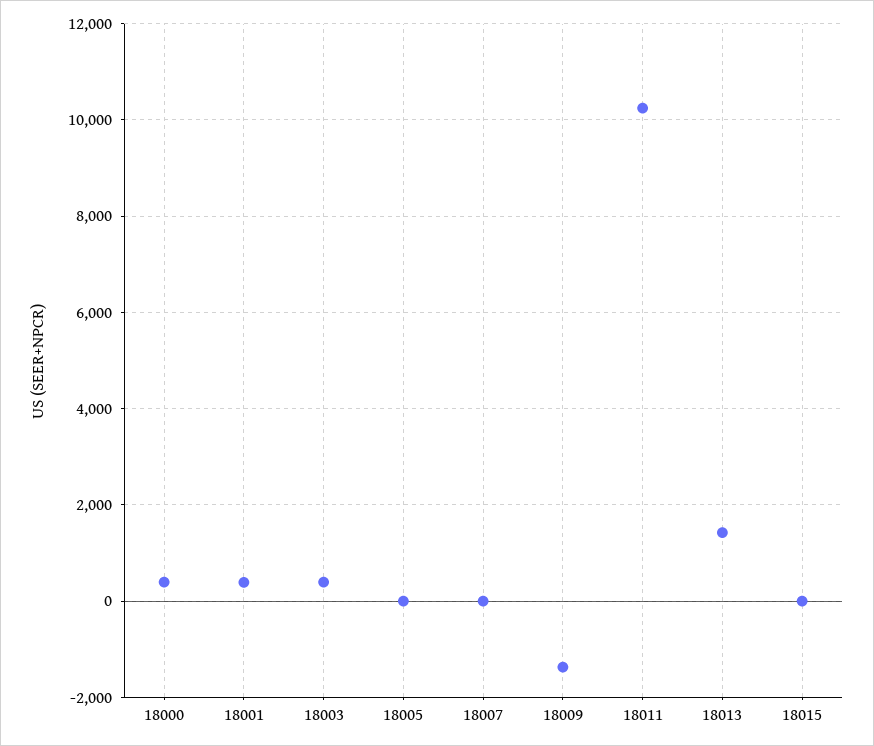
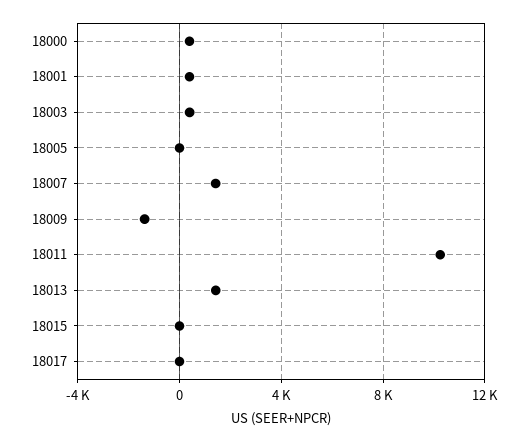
18007: 0 -> 1500
18017: none -> 0

